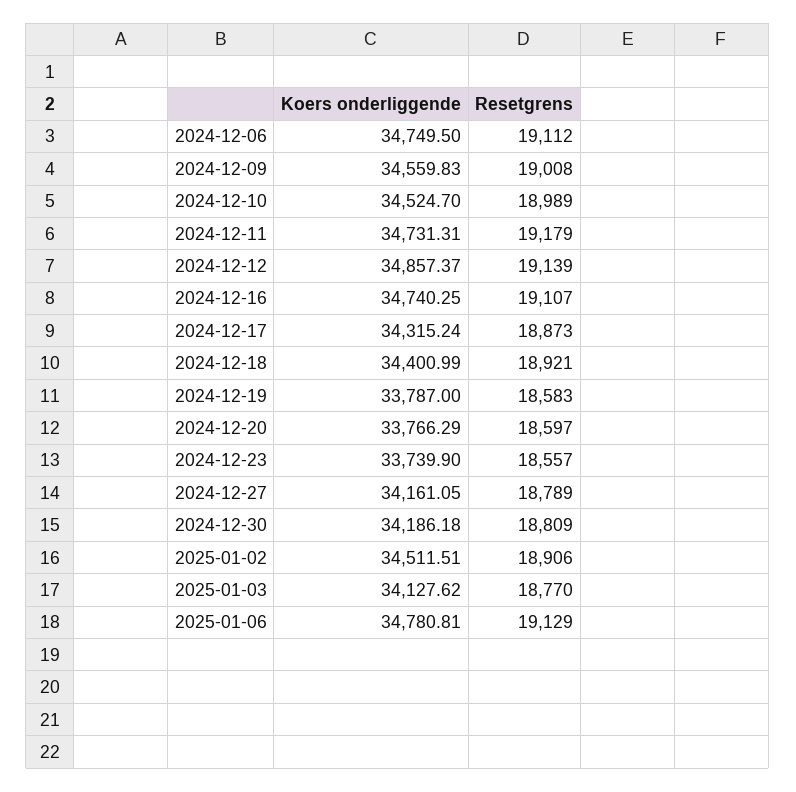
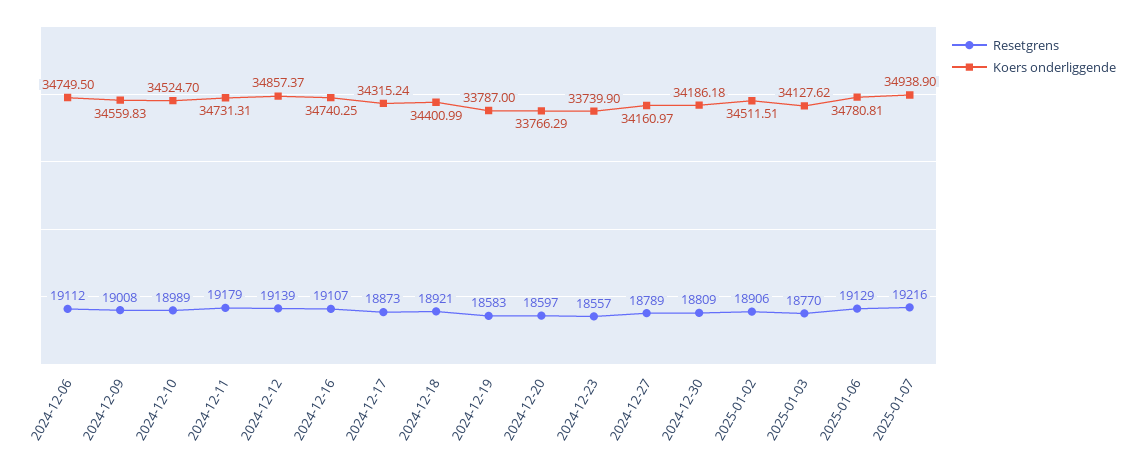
Koers onderliggende, 2024-12-27: 34161.05 -> 34160.97
Resetgrens, 2025-01-07: none -> 19216
Koers onderliggende, 2025-01-07: none -> 34938.9

